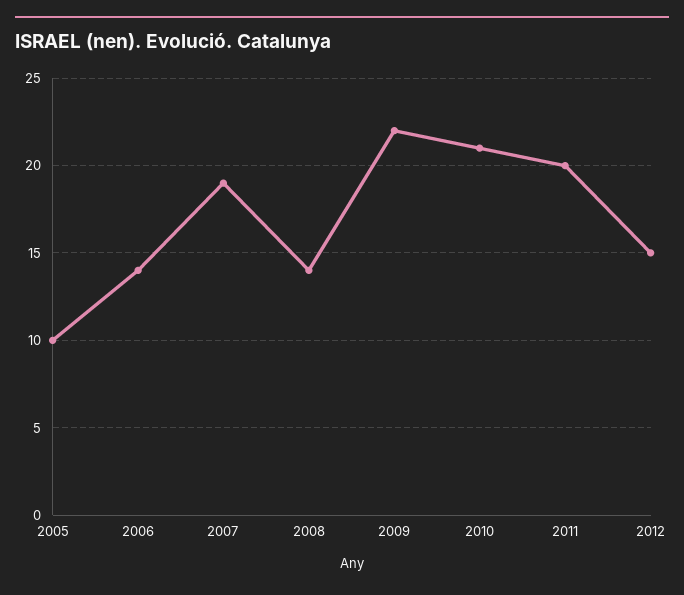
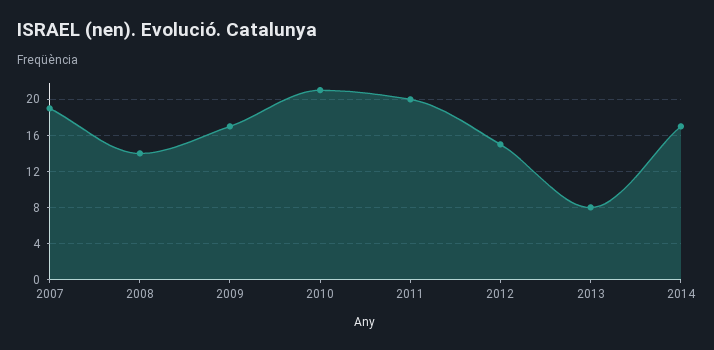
2005: 10 -> none
2006: 14 -> none
2009: 22 -> 17
2013: none -> 8
2014: none -> 17

